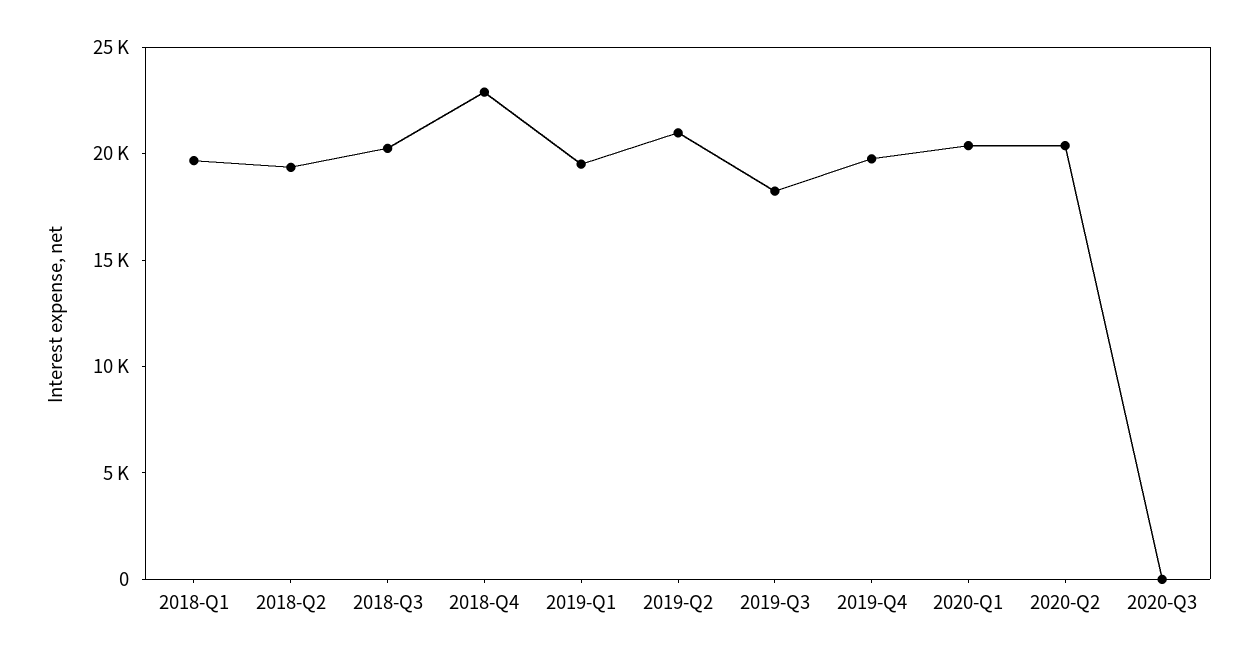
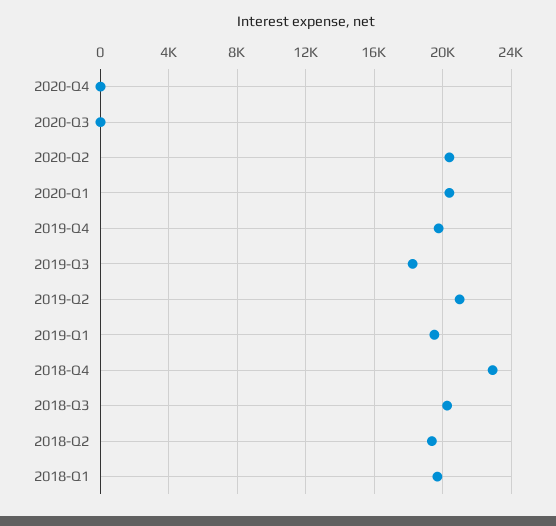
2020-Q4: none -> 0

